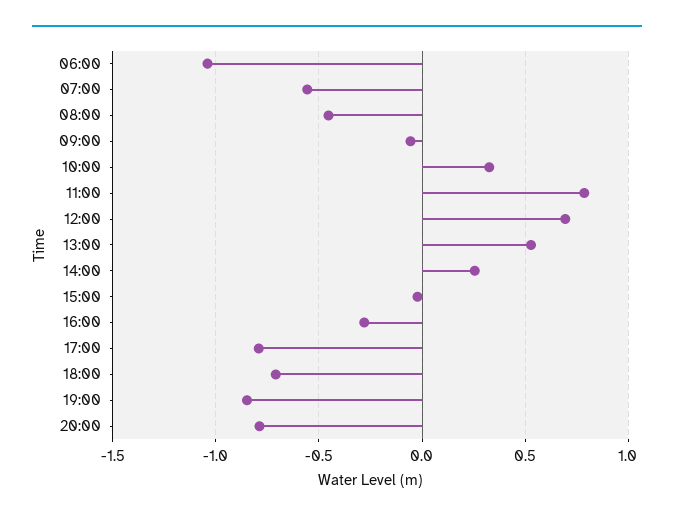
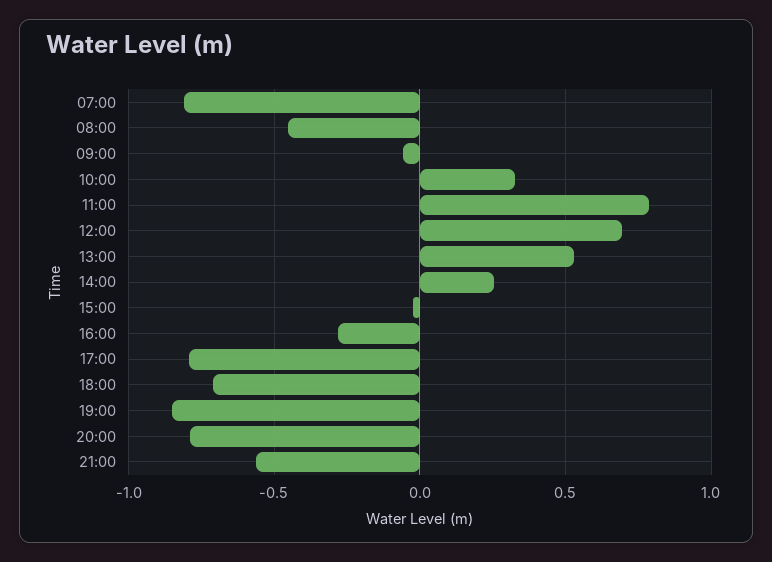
06:00: -1.05 -> none
07:00: -0.55 -> -0.8
21:00: none -> -0.55

